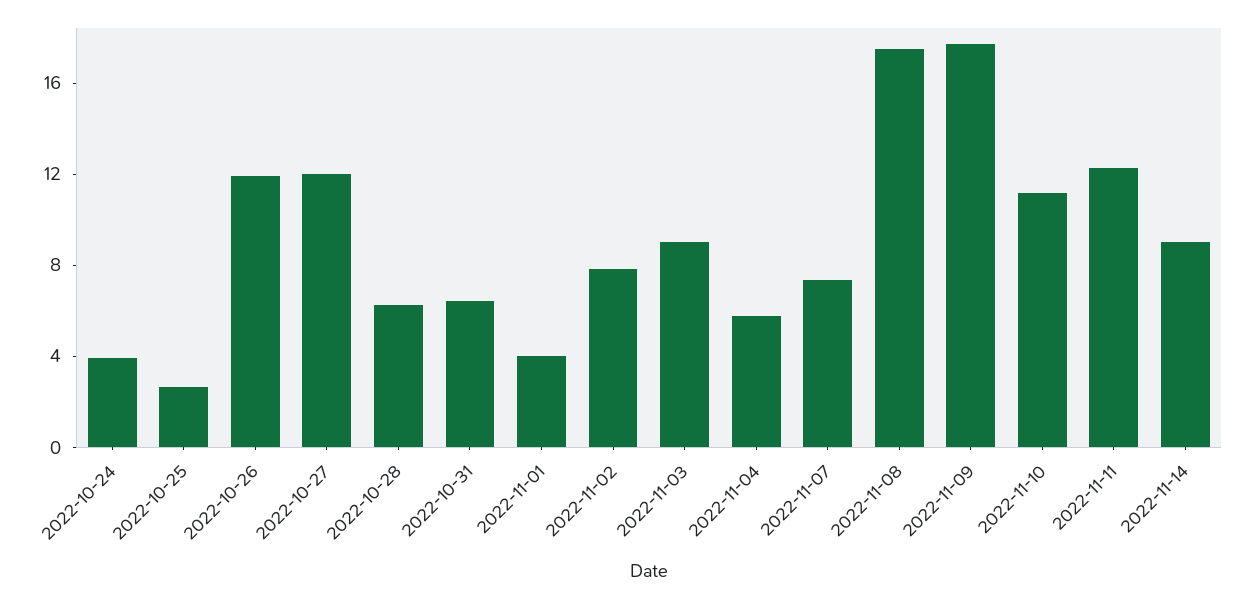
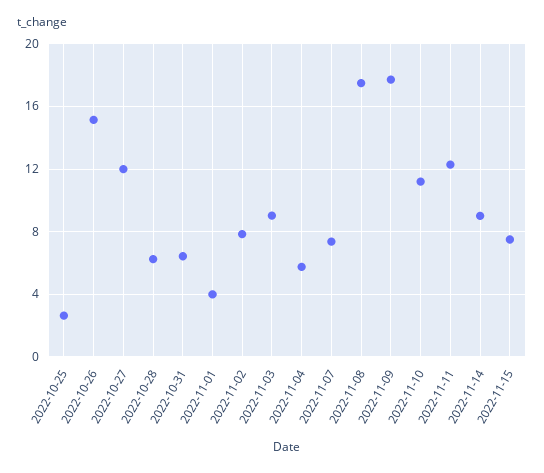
2022-10-24: 4 -> none
2022-10-26: 12 -> 15
2022-11-15: none -> 7.5

